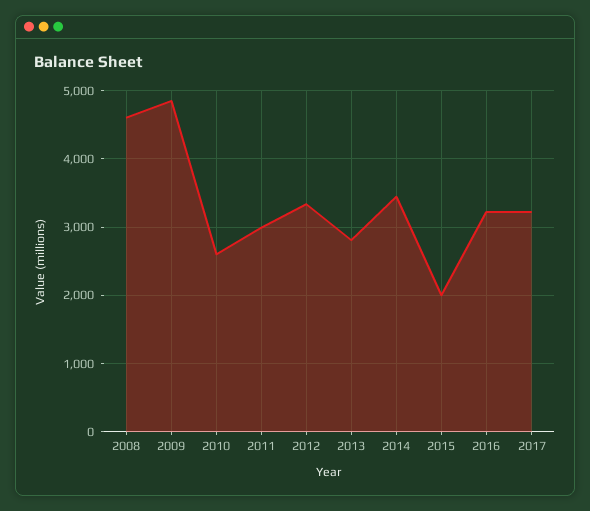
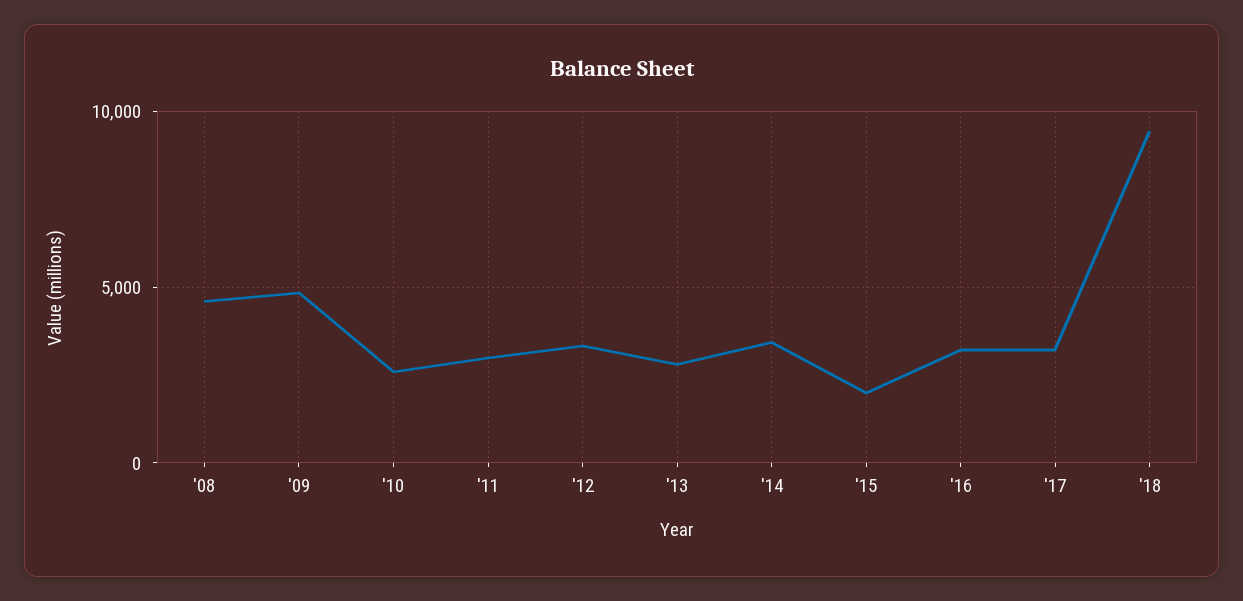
'18: none -> 9500

